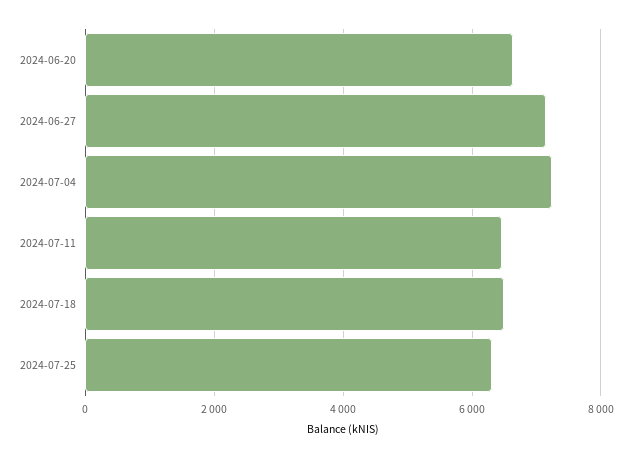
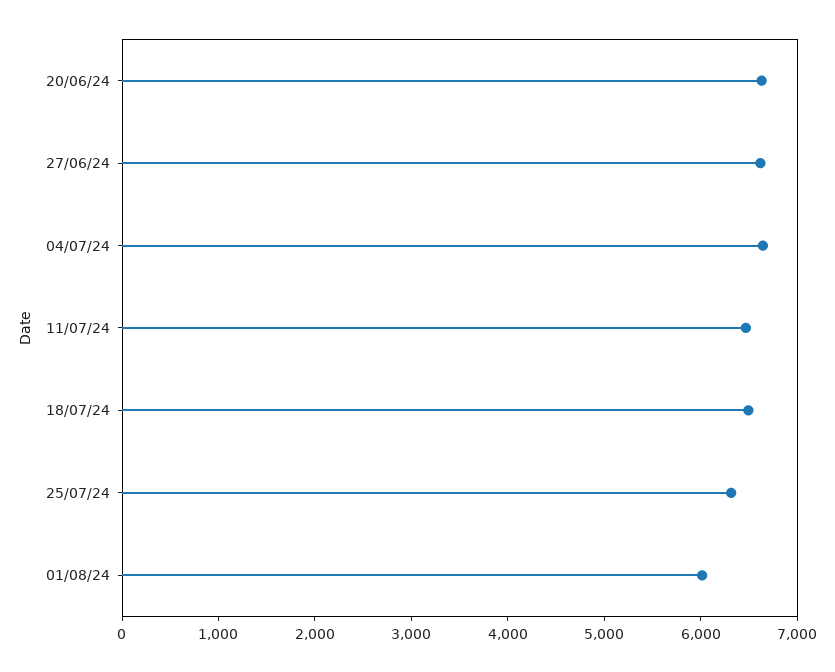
2024-06-27: 7200 -> 6600
2024-07-04: 7200 -> 6600
01/08/24: none -> 6000

